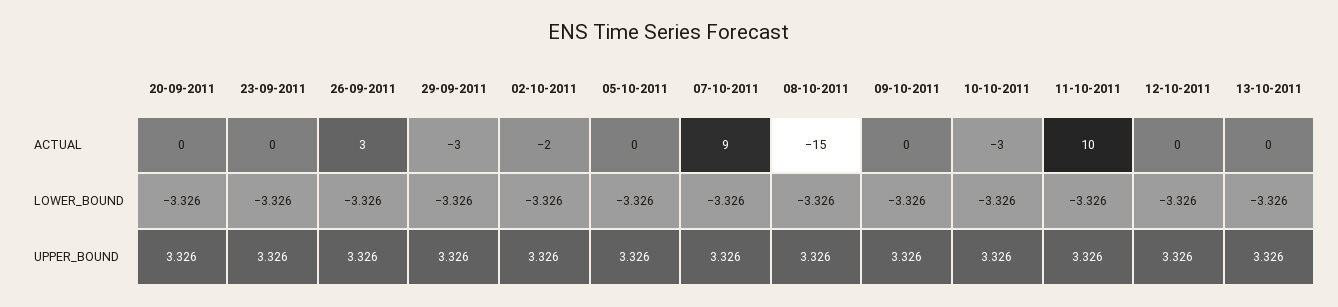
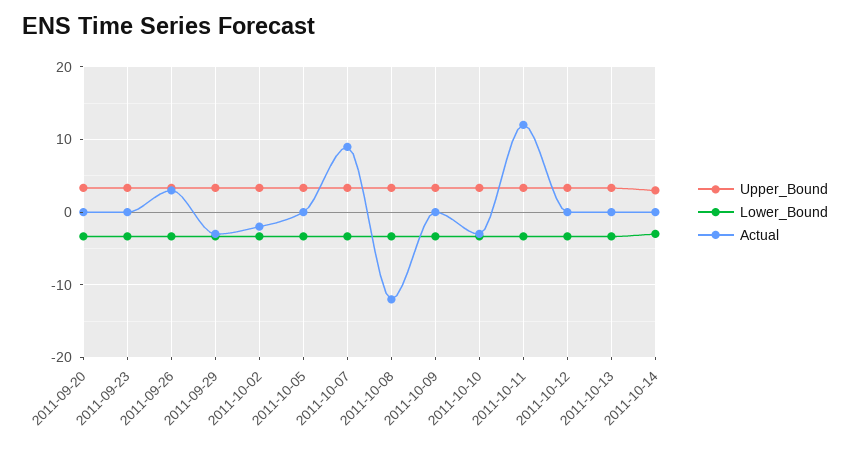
ACTUAL, 08-10-2011: -15 -> -12
ACTUAL, 11-10-2011: 10 -> 12
UPPER_BOUND, 2011-10-14: none -> 3
LOWER_BOUND, 2011-10-14: none -> -3
ACTUAL, 2011-10-14: none -> 0

